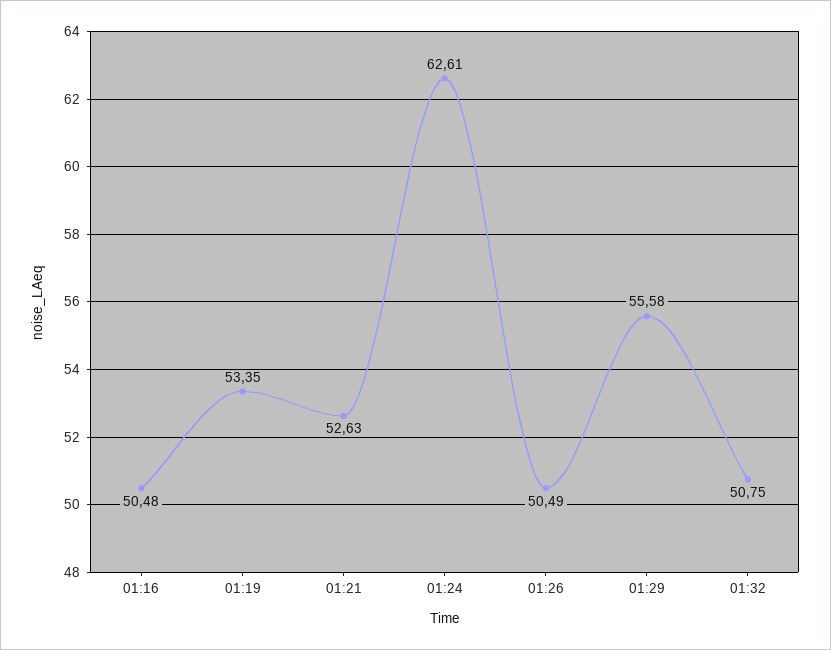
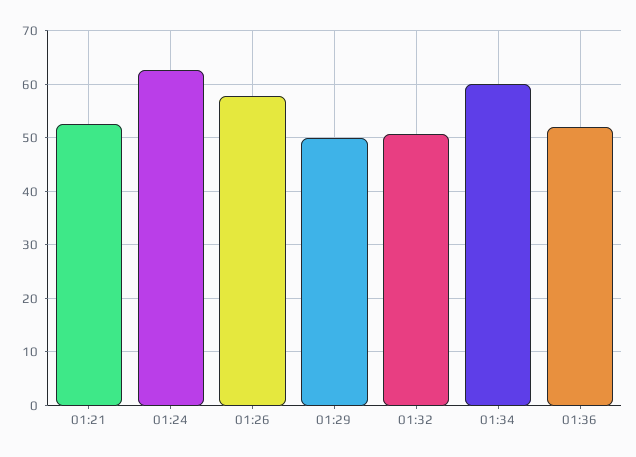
01:16: 50.48 -> none
01:19: 53.35 -> none
01:26: 50.49 -> 58
01:29: 55.58 -> 50
01:34: none -> 60
01:36: none -> 52

